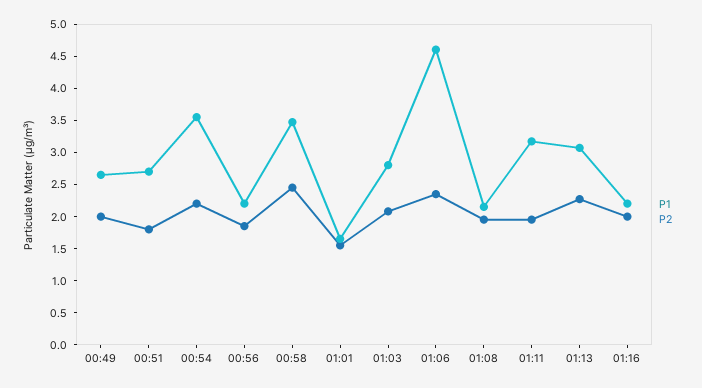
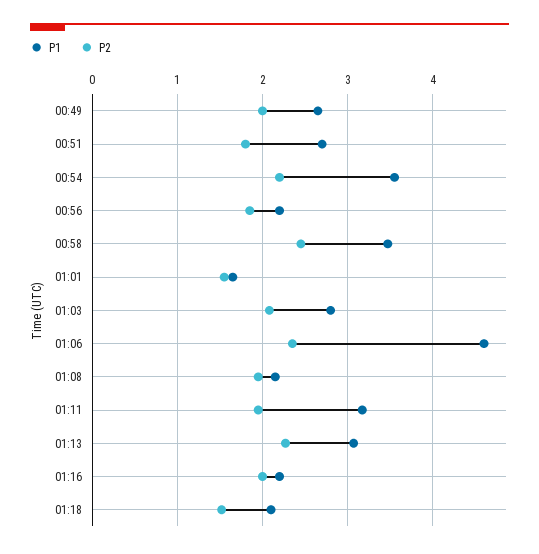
P1, 01:18: none -> 2.1
P2, 01:18: none -> 1.5

